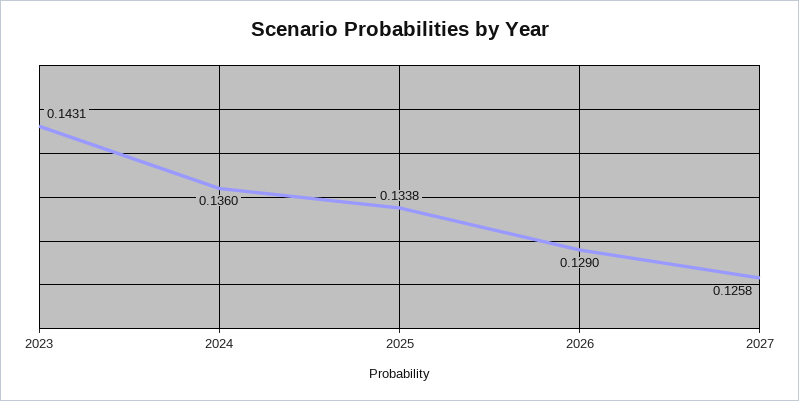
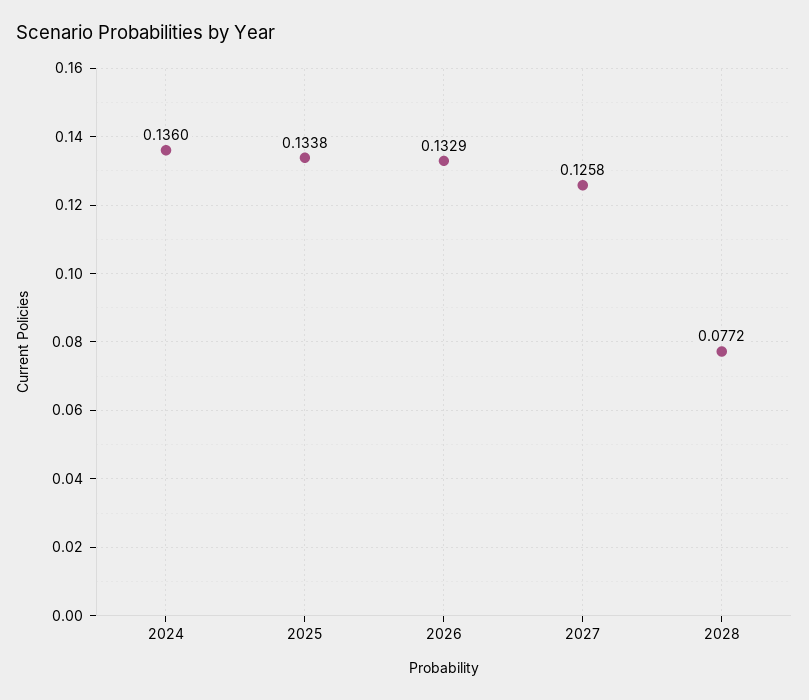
2023: 0.1431 -> none
2026: 0.129 -> 0.1329
2028: none -> 0.0772

